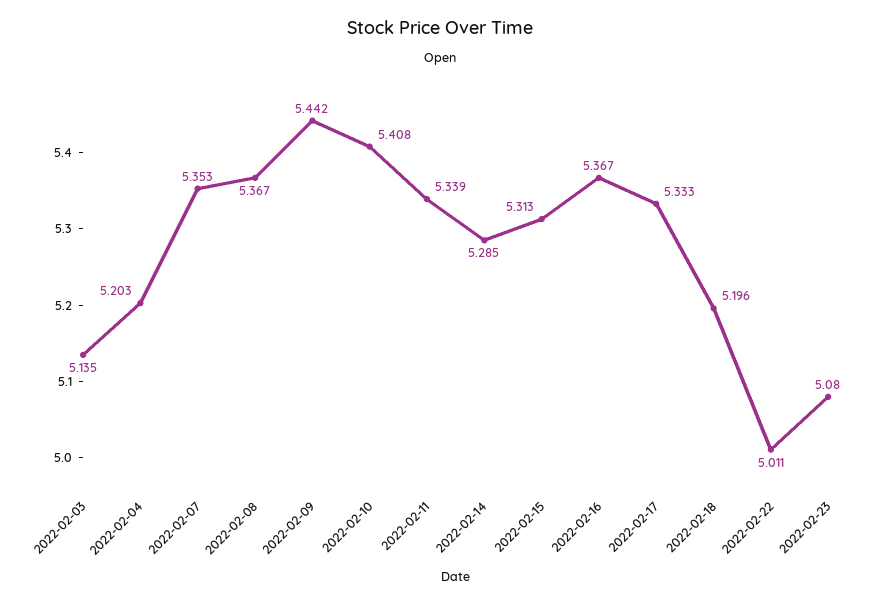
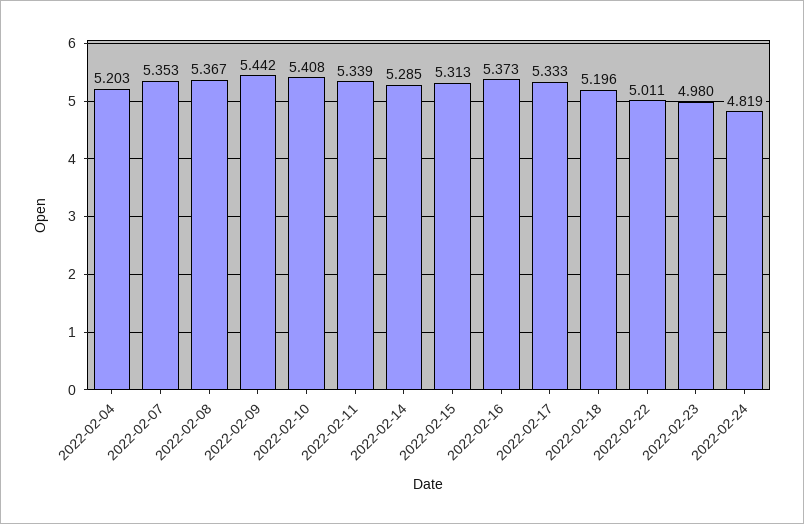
2022-02-03: 5.135 -> none
2022-02-16: 5.367 -> 5.373
2022-02-23: 5.08 -> 4.98
2022-02-24: none -> 4.819

